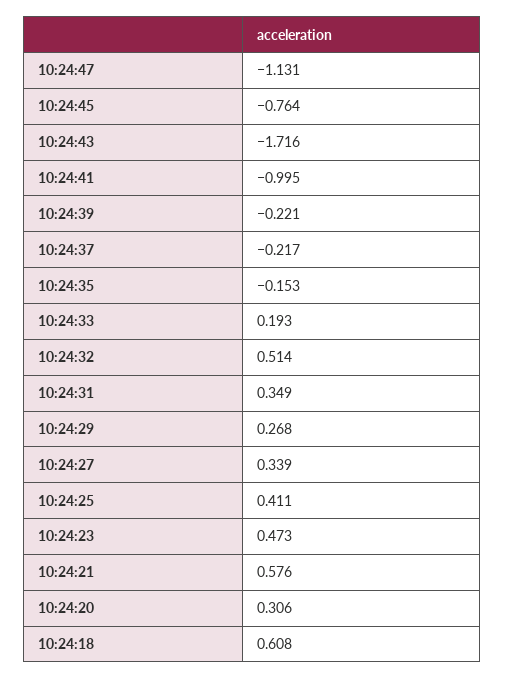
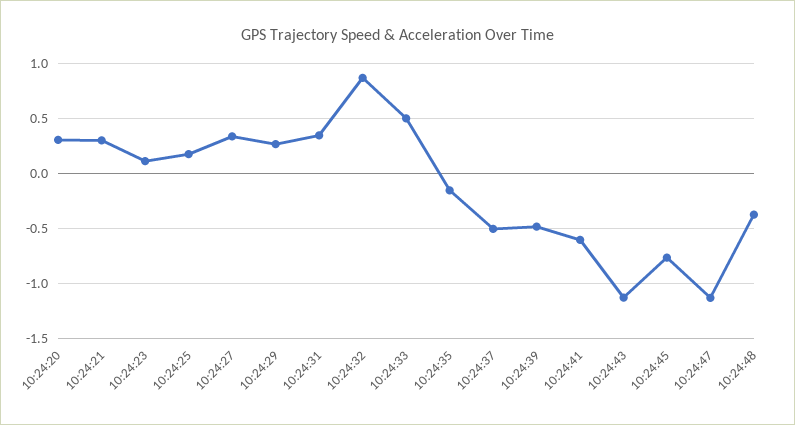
10:24:43: -1.716 -> -1.1
10:24:41: -0.995 -> -0.6
10:24:39: -0.221 -> -0.5
10:24:37: -0.217 -> -0.5
10:24:33: 0.193 -> 0.5
10:24:32: 0.514 -> 0.9
10:24:25: 0.411 -> 0.2
10:24:23: 0.473 -> 0.1
10:24:21: 0.576 -> 0.3
10:24:18: 0.608 -> none
10:24:48: none -> -0.4

